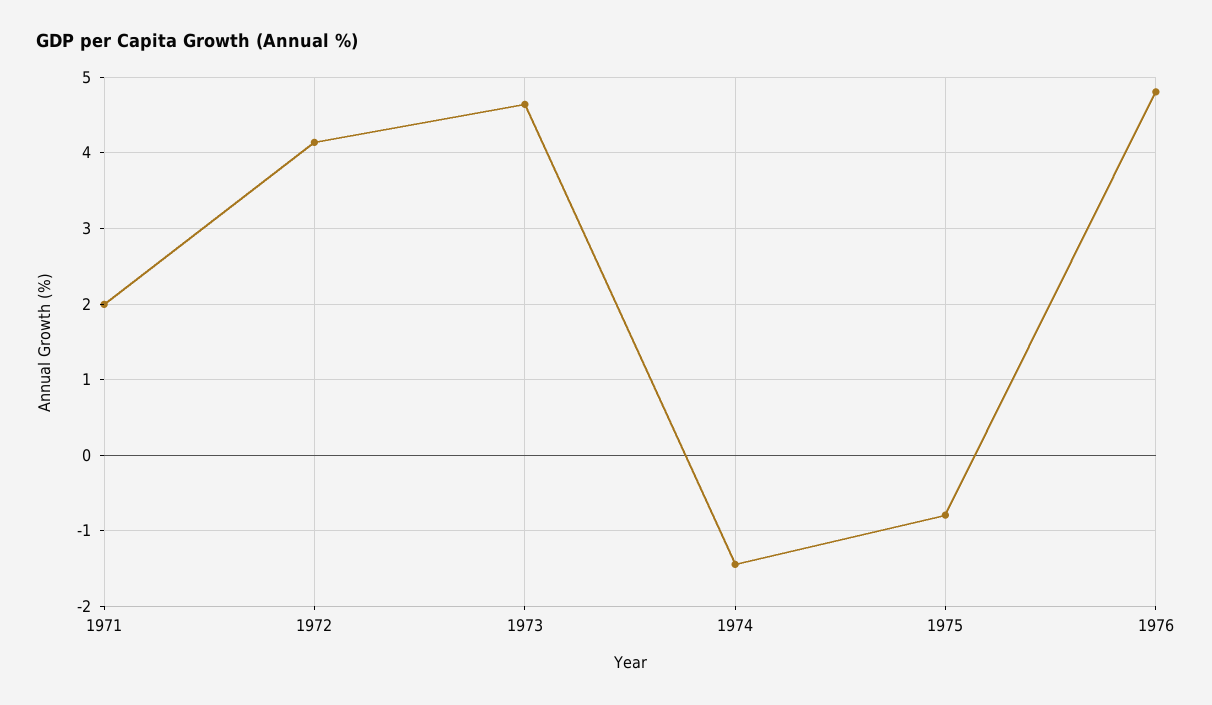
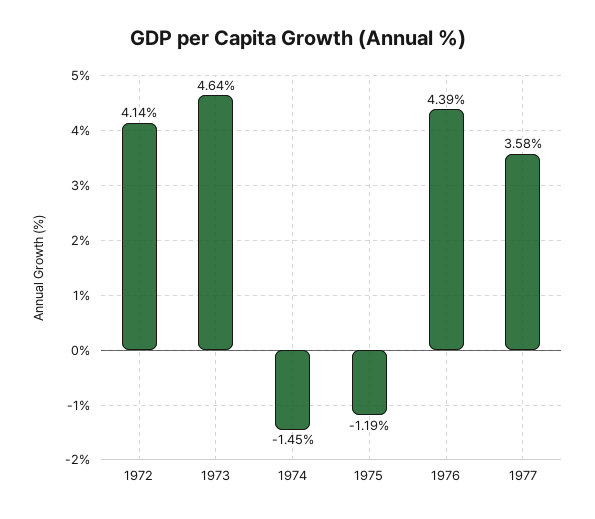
1971: 2 -> none
1975: -0.8 -> -1.19
1976: 4.8 -> 4.39
1977: none -> 3.58

